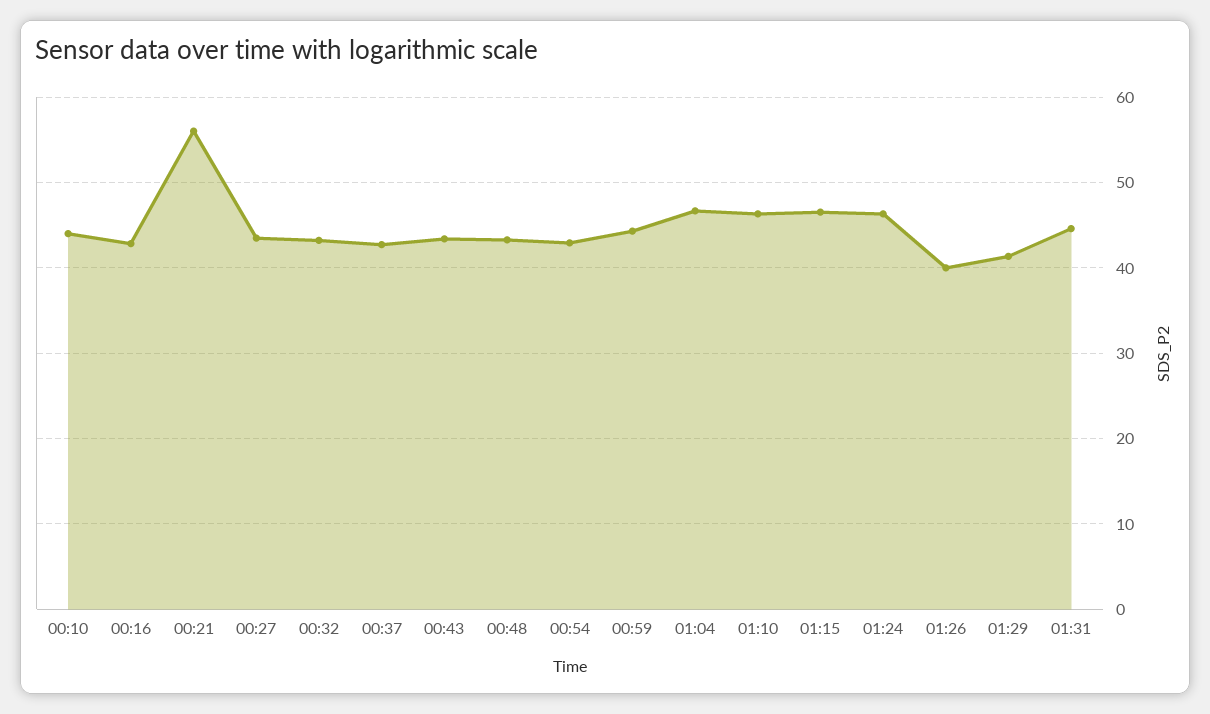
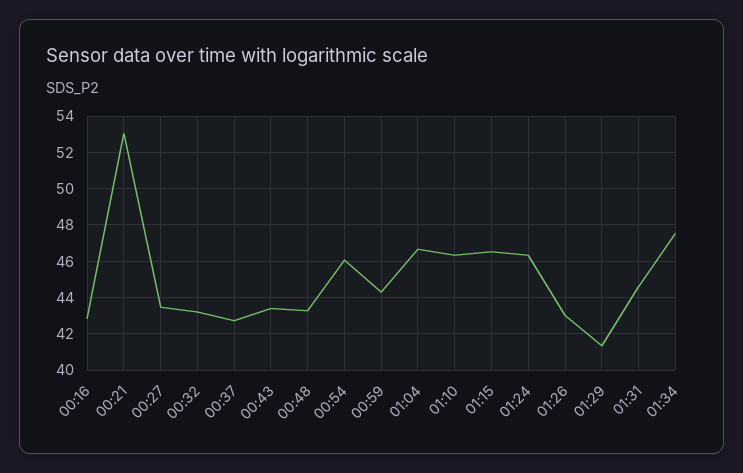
00:10: 44 -> none
00:21: 56 -> 53
00:54: 43 -> 46
01:26: 40 -> 43
01:34: none -> 47.5

